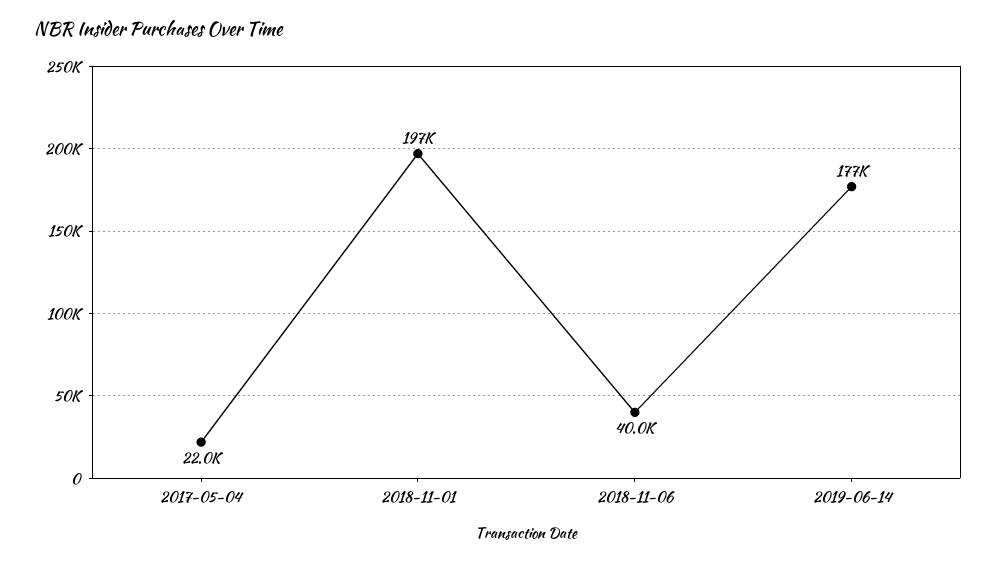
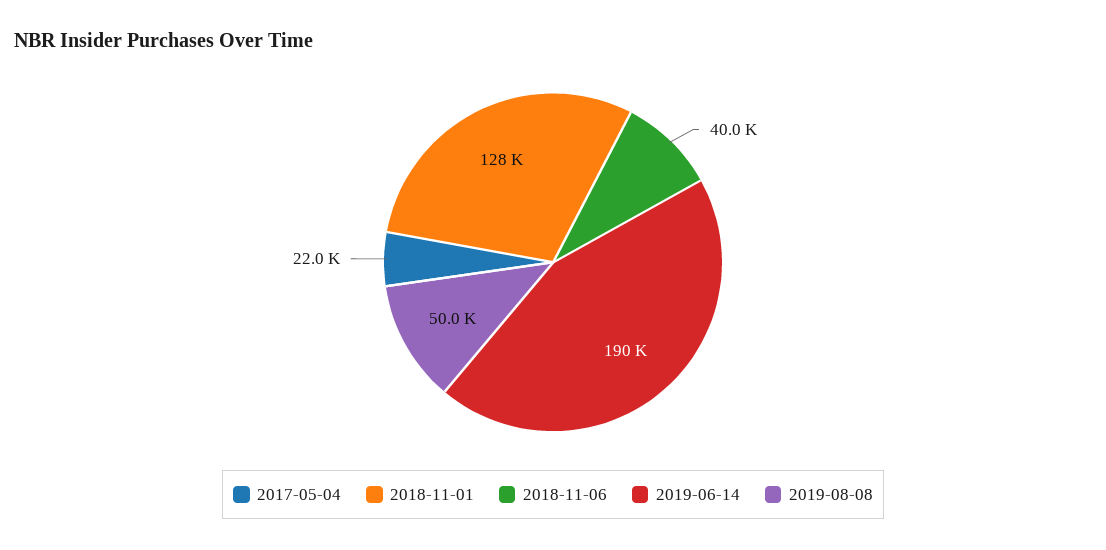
2018-11-01: 197000 -> 128000
2019-06-14: 177000 -> 190000
2019-08-08: none -> 50000

